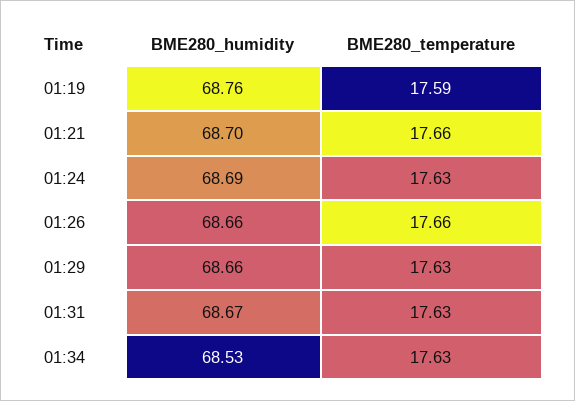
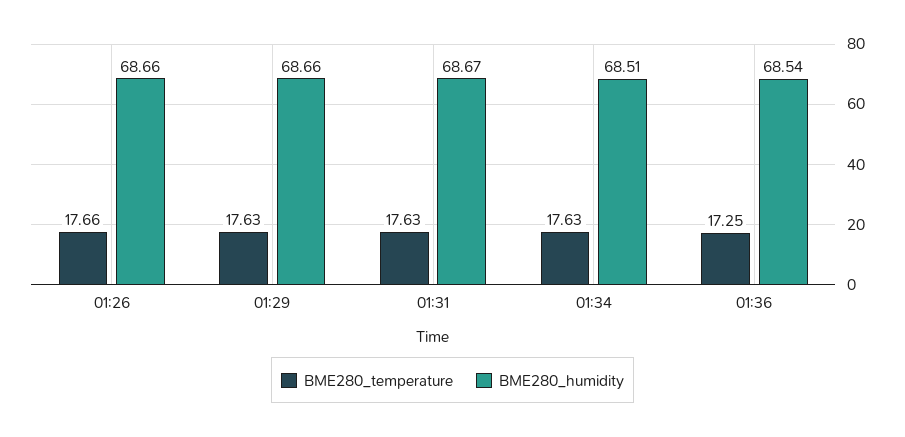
BME280_humidity, 01:19: 68.76 -> none
BME280_temperature, 01:19: 17.59 -> none
BME280_humidity, 01:21: 68.7 -> none
BME280_temperature, 01:21: 17.66 -> none
BME280_humidity, 01:24: 68.69 -> none
BME280_temperature, 01:24: 17.63 -> none
BME280_humidity, 01:34: 68.53 -> 68.51
BME280_temperature, 01:36: none -> 17.25
BME280_humidity, 01:36: none -> 68.54

